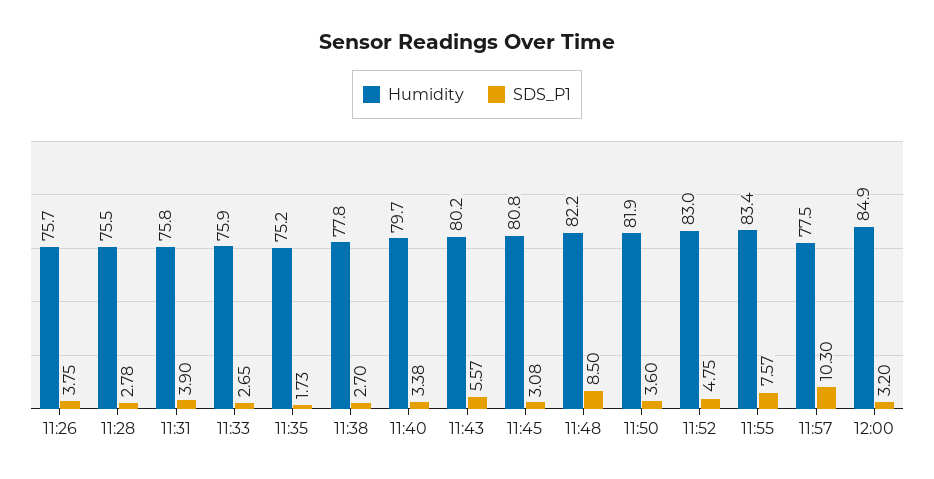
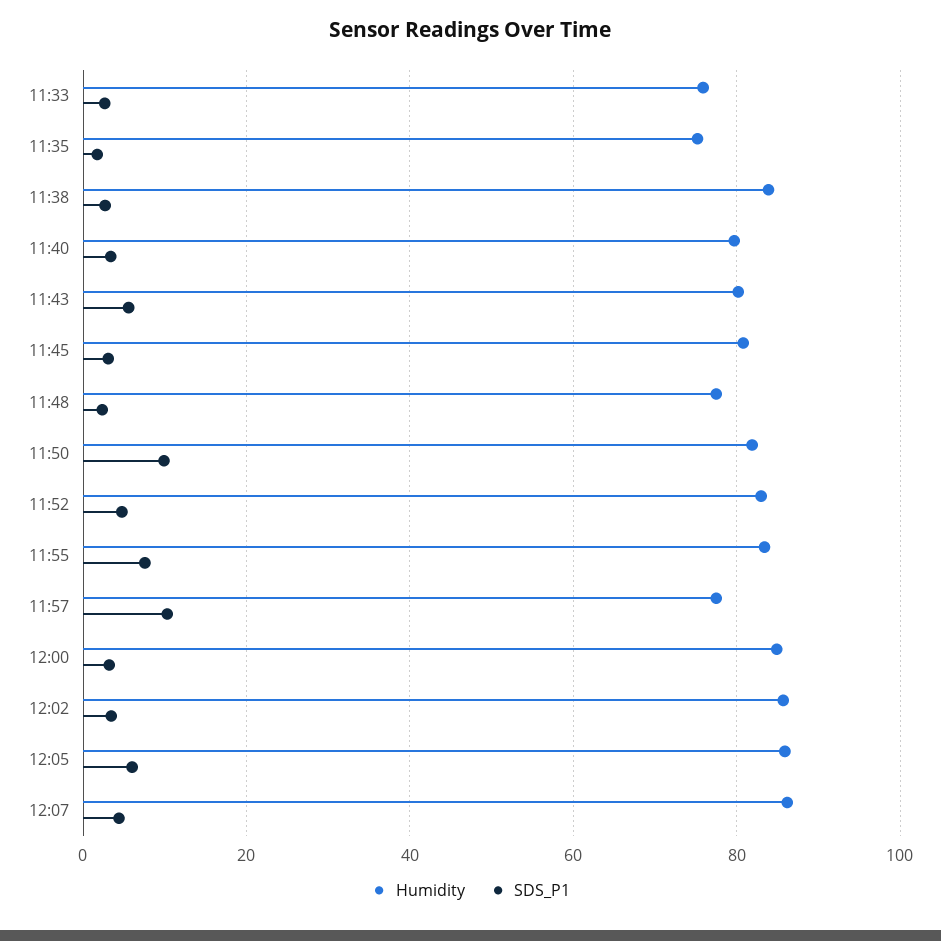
Humidity, 11:26: 75.7 -> none
SDS_P1, 11:26: 3.75 -> none
Humidity, 11:28: 75.5 -> none
SDS_P1, 11:28: 2.78 -> none
Humidity, 11:31: 75.8 -> none
SDS_P1, 11:31: 3.9 -> none
Humidity, 11:38: 77.8 -> 84
Humidity, 11:48: 82.2 -> 78
SDS_P1, 11:48: 8.5 -> 2
SDS_P1, 11:50: 3.6 -> 10
Humidity, 12:02: none -> 86
SDS_P1, 12:02: none -> 4
Humidity, 12:05: none -> 86
SDS_P1, 12:05: none -> 6
Humidity, 12:07: none -> 86
SDS_P1, 12:07: none -> 4

